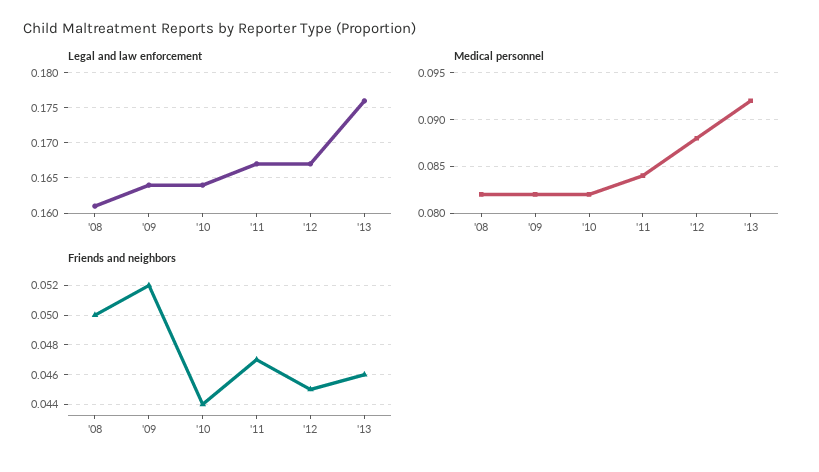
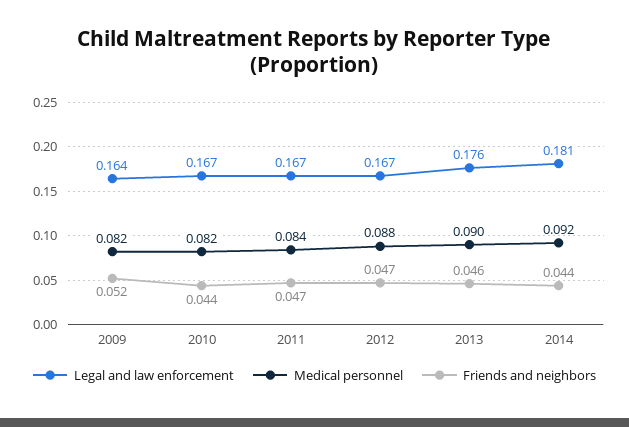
Legal and law enforcement, '08: 0.161 -> none
Legal and law enforcement, '10: 0.164 -> 0.167
Medical personnel, '08: 0.082 -> none
Medical personnel, '13: 0.092 -> 0.09
Friends and neighbors, '08: 0.05 -> none
Friends and neighbors, '12: 0.045 -> 0.047
Legal and law enforcement, 2014: none -> 0.181
Medical personnel, 2014: none -> 0.092
Friends and neighbors, 2014: none -> 0.044

